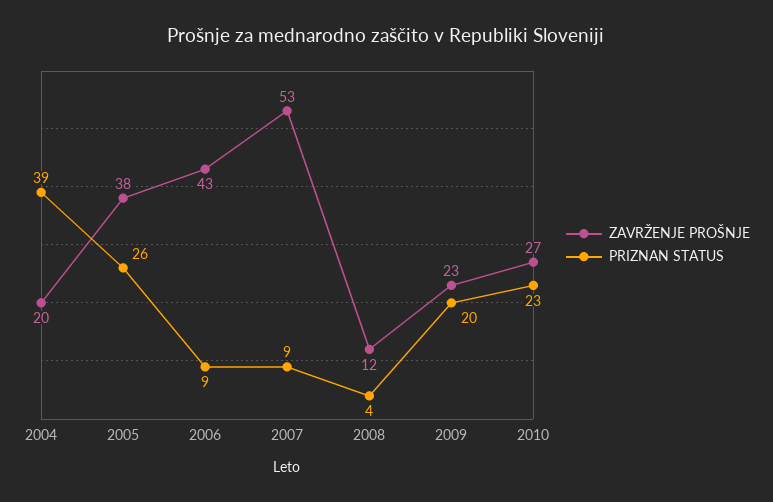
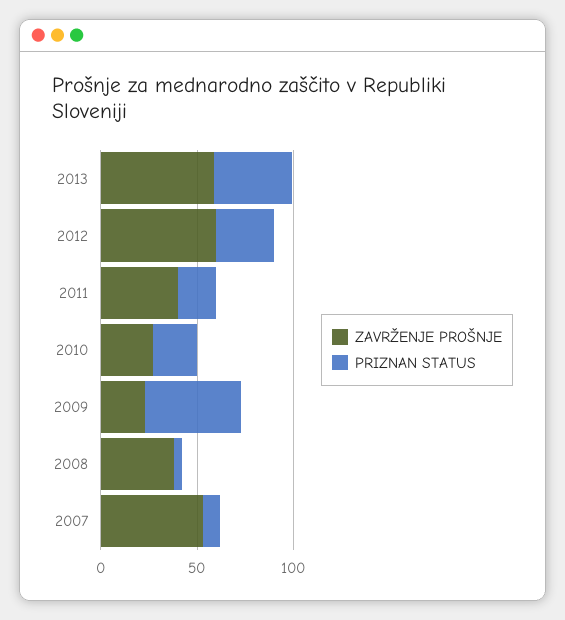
ZAVRŽENJE PROŠNJE, 2004: 20 -> none
PRIZNAN STATUS, 2004: 39 -> none
ZAVRŽENJE PROŠNJE, 2005: 38 -> none
PRIZNAN STATUS, 2005: 26 -> none
ZAVRŽENJE PROŠNJE, 2006: 43 -> none
PRIZNAN STATUS, 2006: 9 -> none
ZAVRŽENJE PROŠNJE, 2008: 12 -> 40
PRIZNAN STATUS, 2009: 20 -> 50
ZAVRŽENJE PROŠNJE, 2013: none -> 60
PRIZNAN STATUS, 2013: none -> 40
ZAVRŽENJE PROŠNJE, 2012: none -> 60
PRIZNAN STATUS, 2012: none -> 30
ZAVRŽENJE PROŠNJE, 2011: none -> 40
PRIZNAN STATUS, 2011: none -> 20

